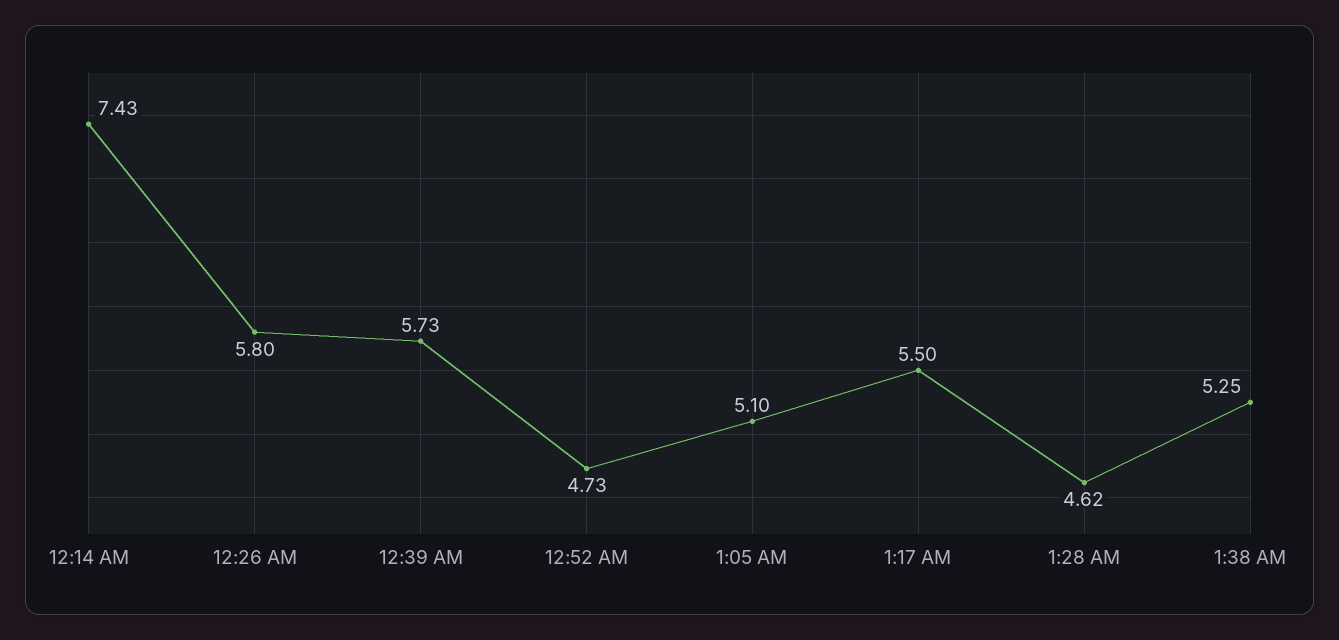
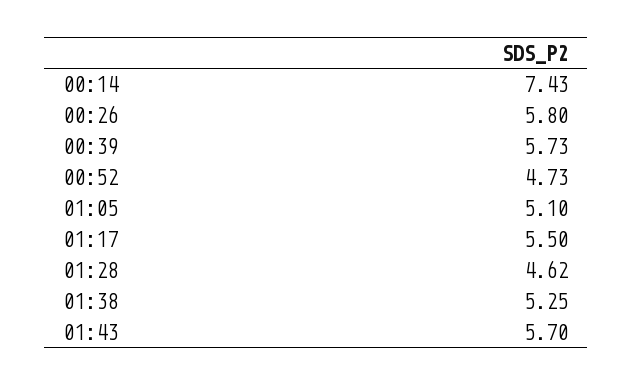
01:43: none -> 5.7

